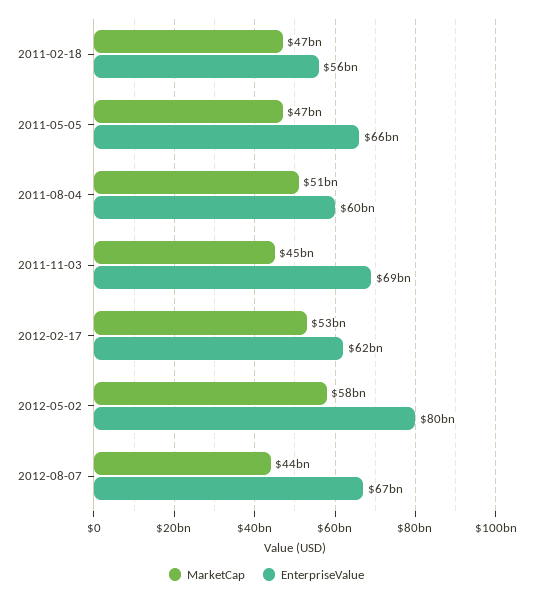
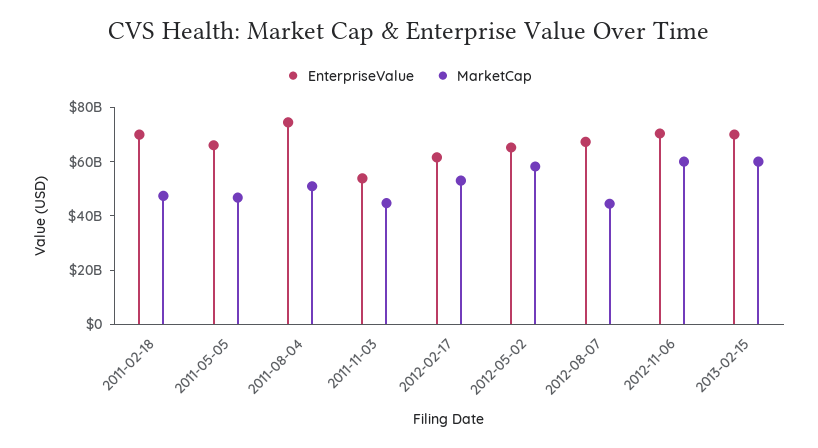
EnterpriseValue, 2011-02-18: 56000000000 -> 70000000000
EnterpriseValue, 2011-08-04: 60000000000 -> 75000000000
EnterpriseValue, 2011-11-03: 69000000000 -> 55000000000
EnterpriseValue, 2012-05-02: 80000000000 -> 65000000000
EnterpriseValue, 2012-11-06: none -> 70000000000
MarketCap, 2012-11-06: none -> 60000000000
EnterpriseValue, 2013-02-15: none -> 70000000000
MarketCap, 2013-02-15: none -> 60000000000

